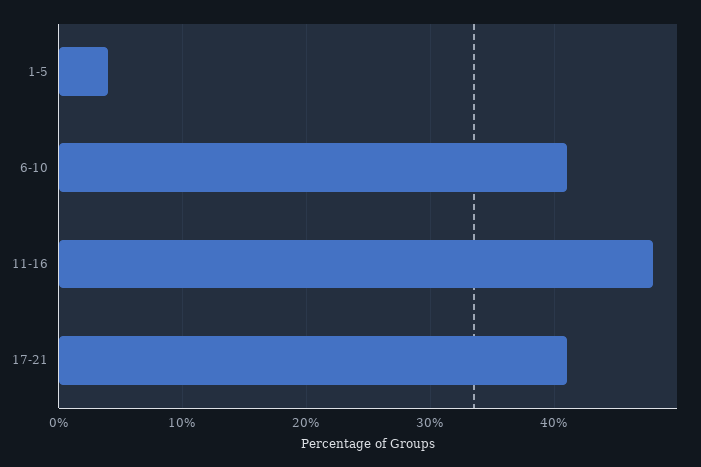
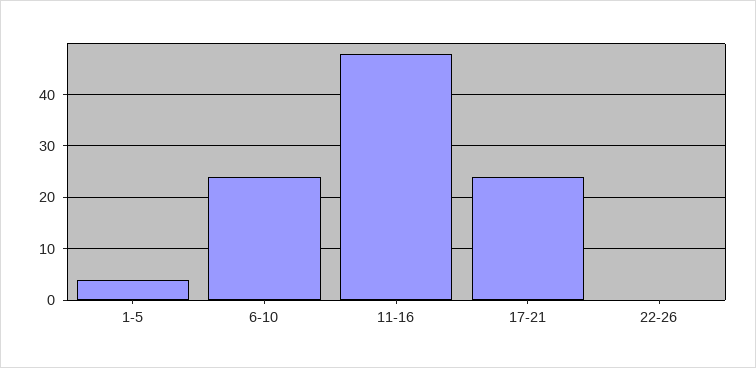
6-10: 41 -> 25
17-21: 41 -> 25
22-26: none -> 0

